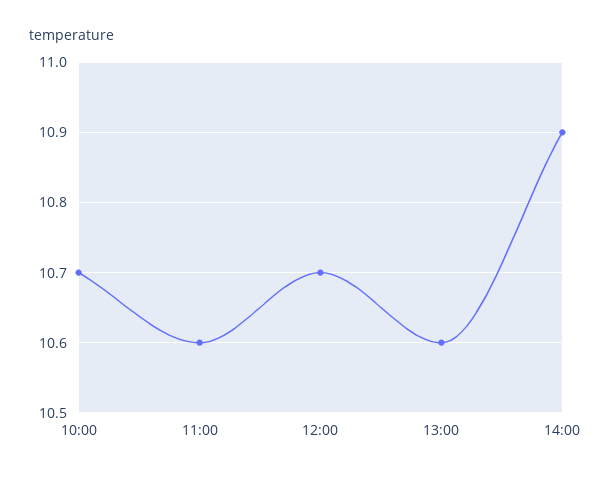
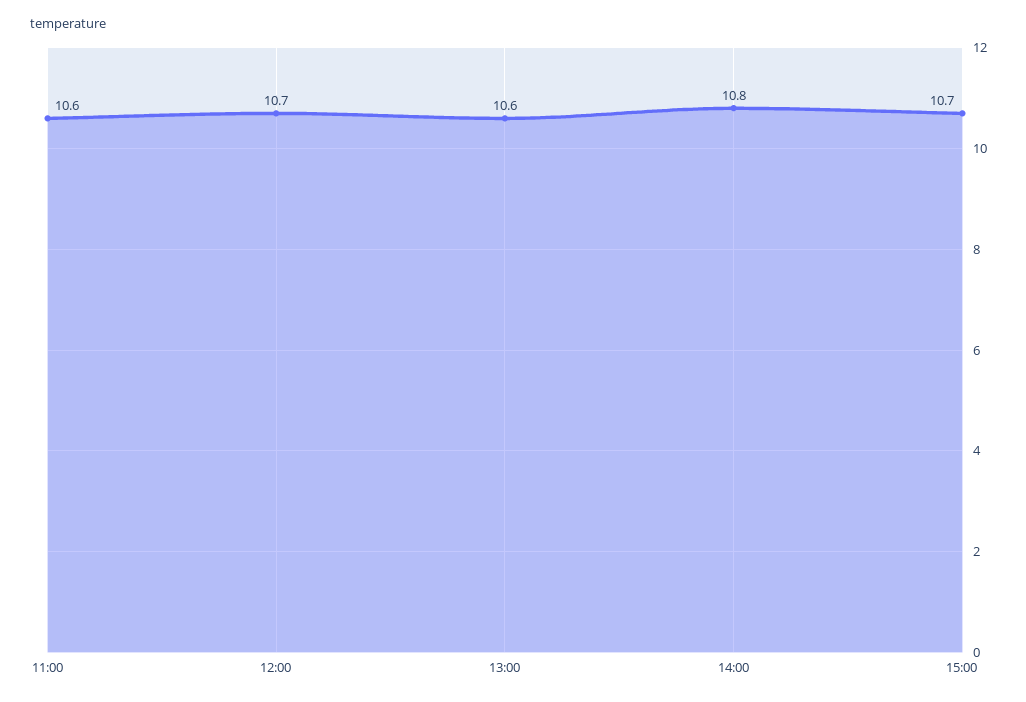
10:00: 10.7 -> none
14:00: 10.9 -> 10.8
15:00: none -> 10.7

